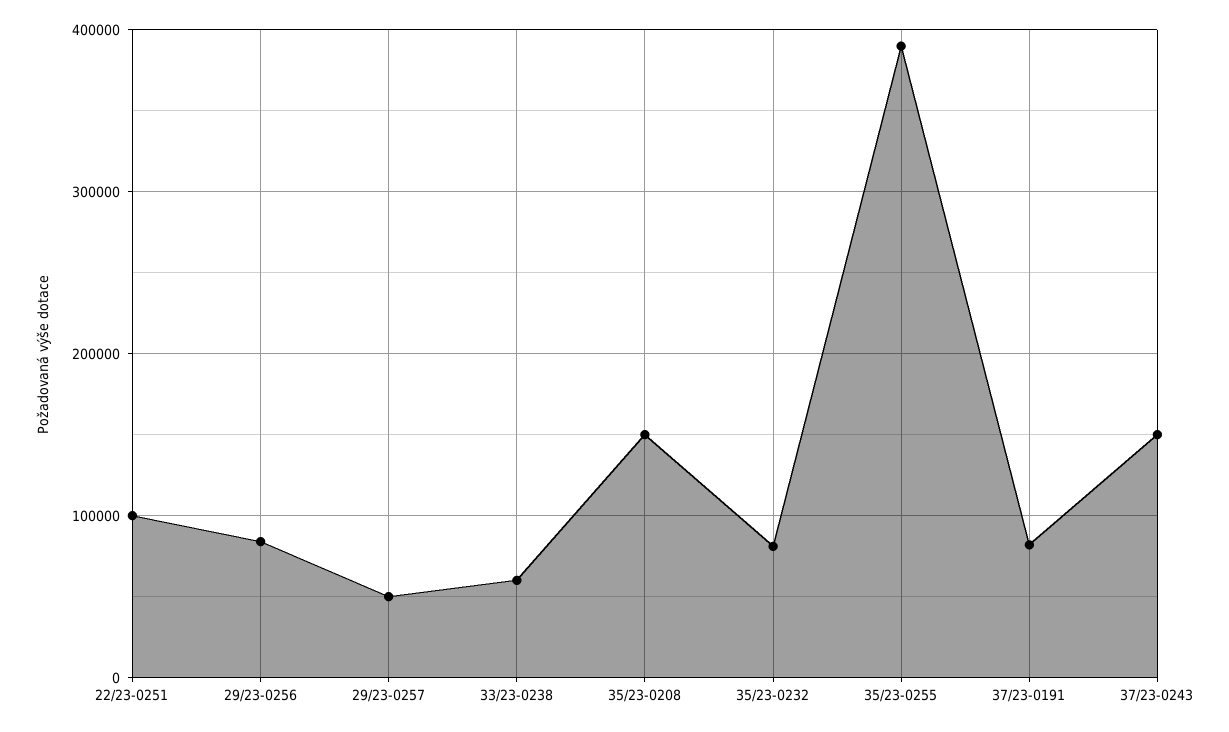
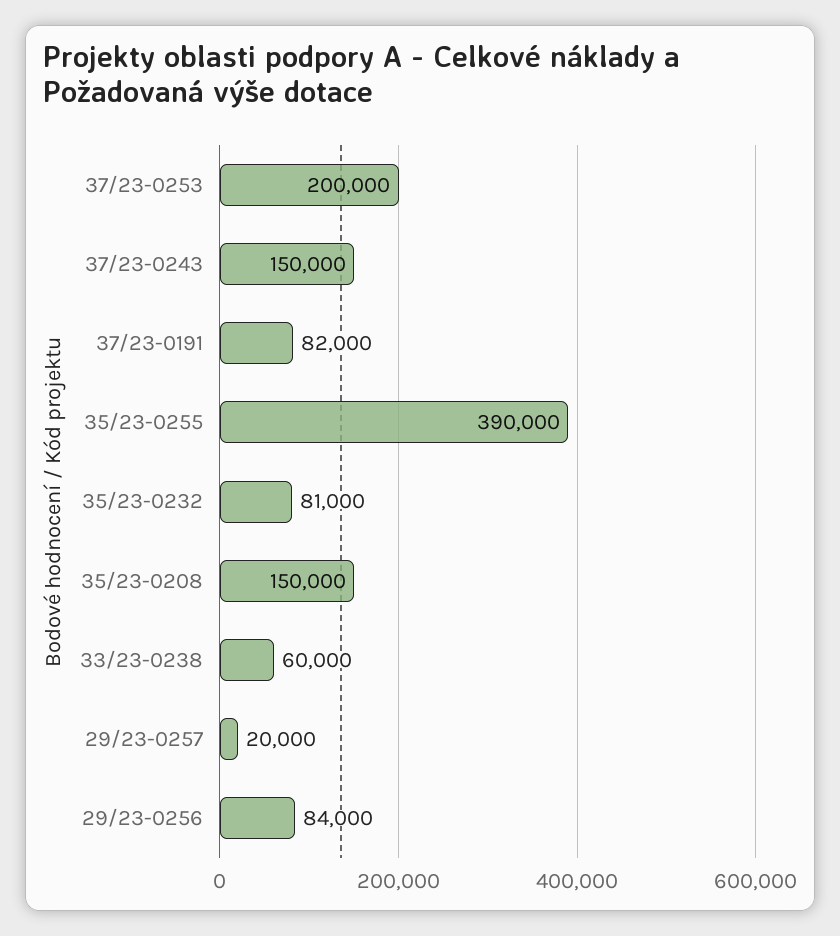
22/23-0251: 100000 -> none
29/23-0257: 50000 -> 20000
37/23-0253: none -> 200000

